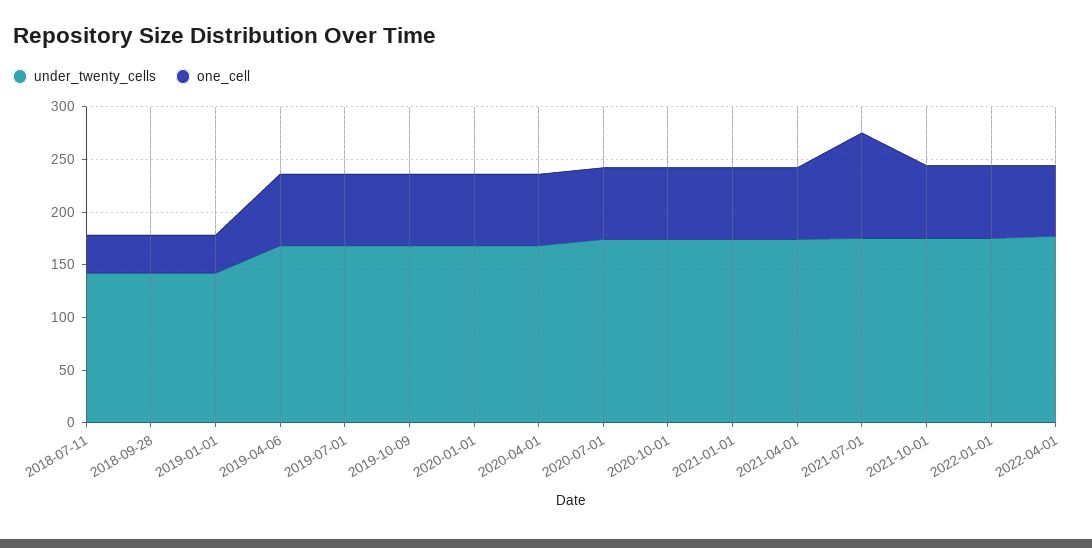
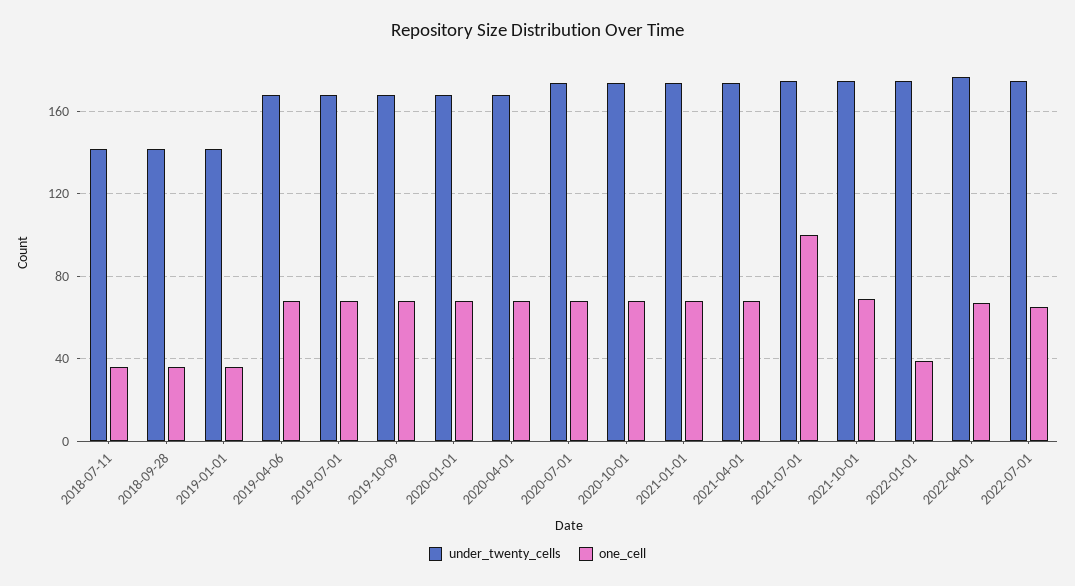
one_cell, 2022-01-01: 70 -> 40
under_twenty_cells, 2022-07-01: none -> 175
one_cell, 2022-07-01: none -> 65

